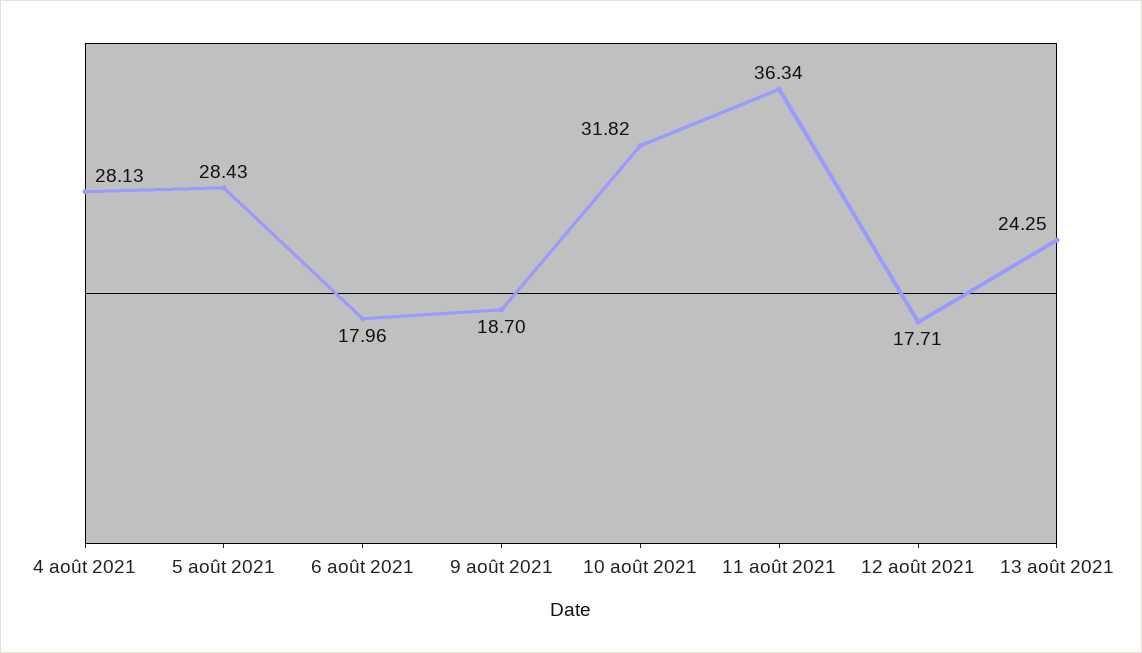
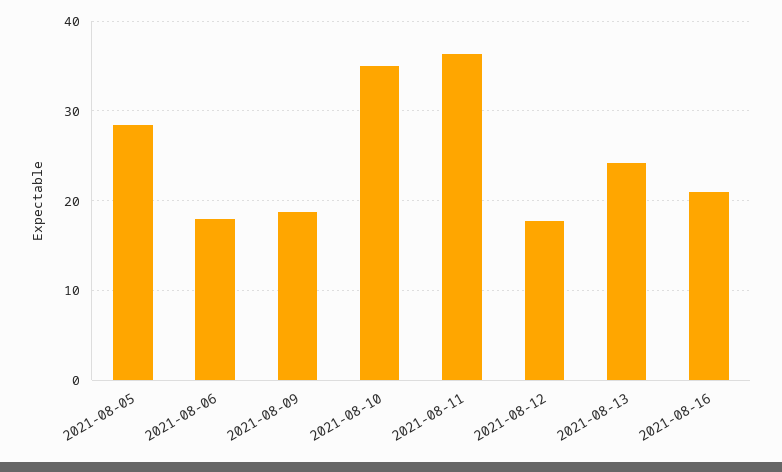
4 août 2021: 28.13 -> none
10 août 2021: 31.82 -> 35
2021-08-16: none -> 21

